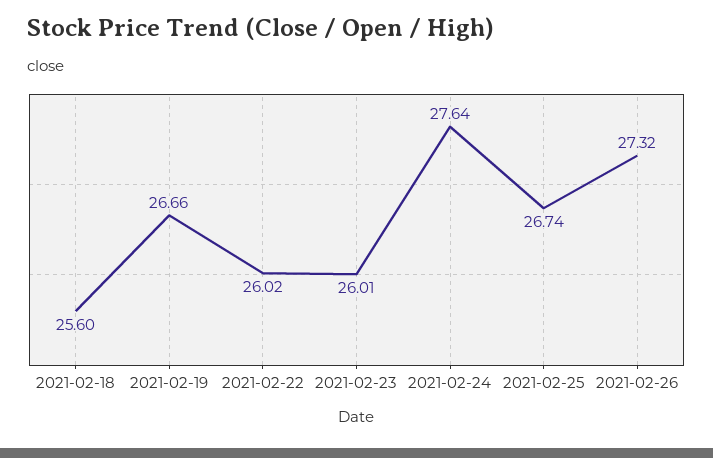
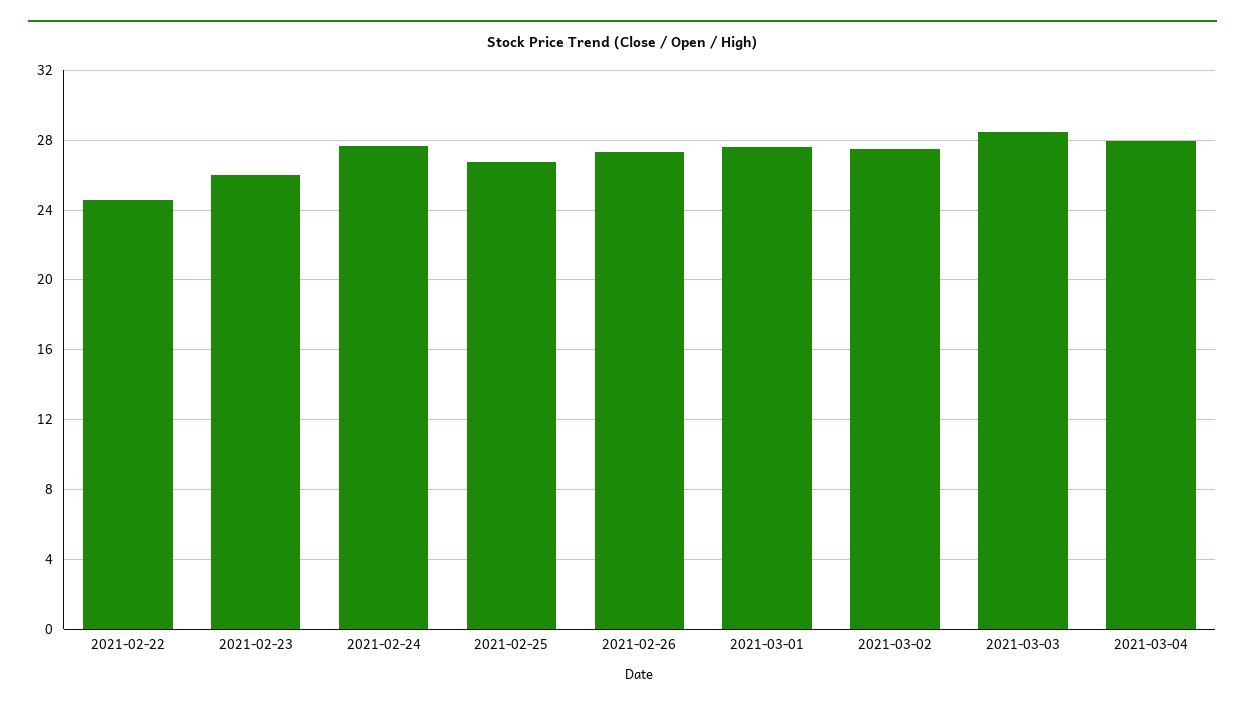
2021-02-18: 25.6 -> none
2021-02-19: 26.66 -> none
2021-02-22: 26.02 -> 24.5
2021-03-01: none -> 27.5
2021-03-02: none -> 27.5
2021-03-03: none -> 28.5
2021-03-04: none -> 28

